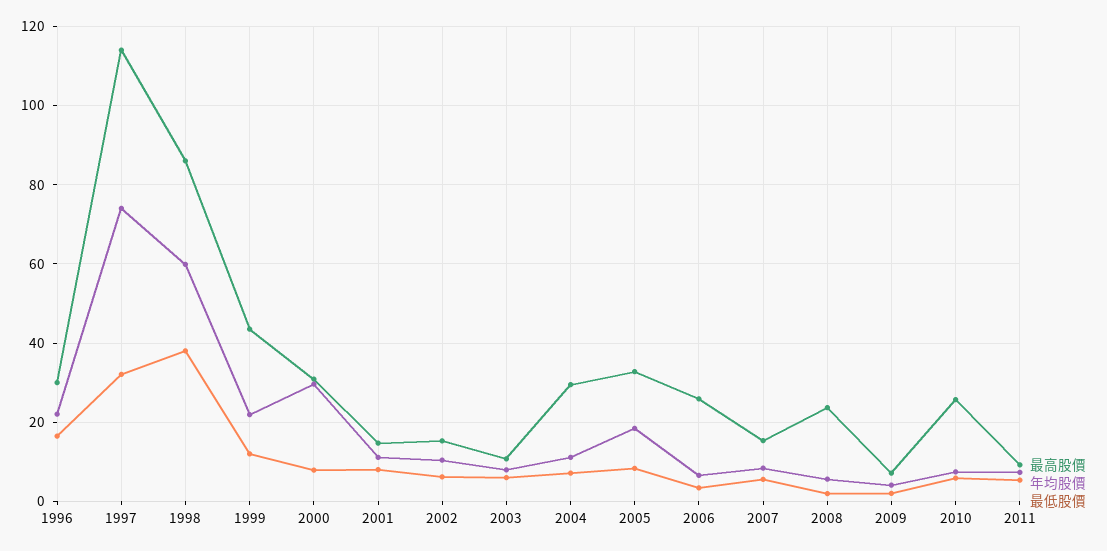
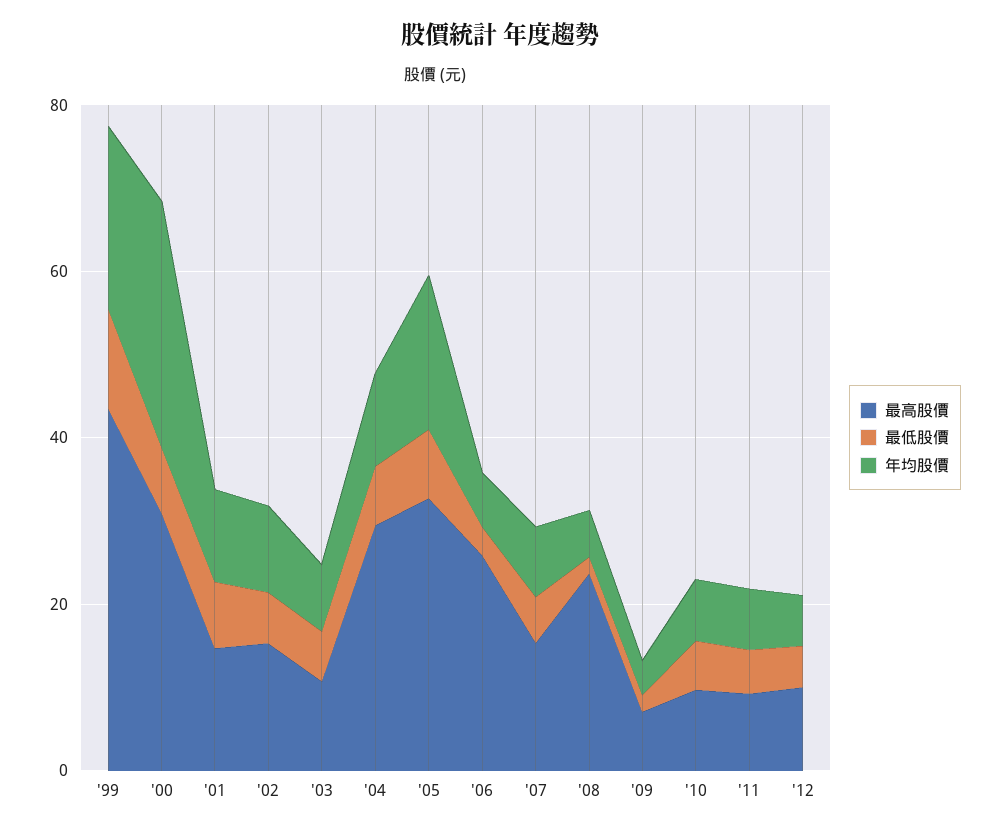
最高股價, 1996: 30 -> none
年均股價, 1996: 22 -> none
最低股價, 1996: 16 -> none
最高股價, 1997: 114 -> none
年均股價, 1997: 74 -> none
最低股價, 1997: 32 -> none
最高股價, 1998: 86 -> none
年均股價, 1998: 60 -> none
最低股價, 1998: 38 -> none
最高股價, 2010: 26 -> 10
最高股價, '12: none -> 10
最低股價, '12: none -> 5
年均股價, '12: none -> 5

